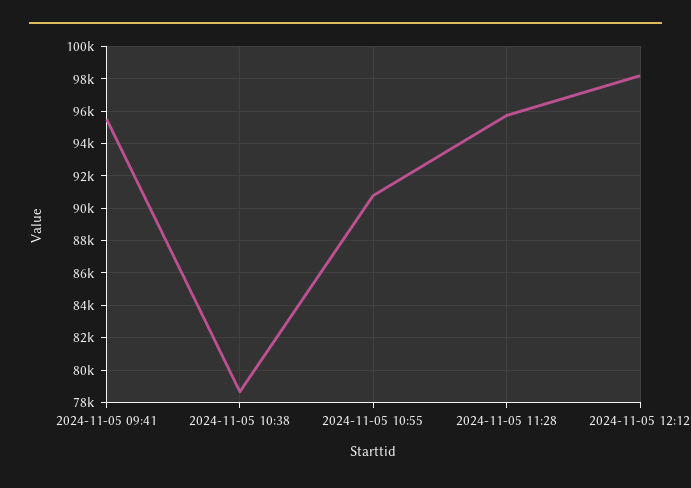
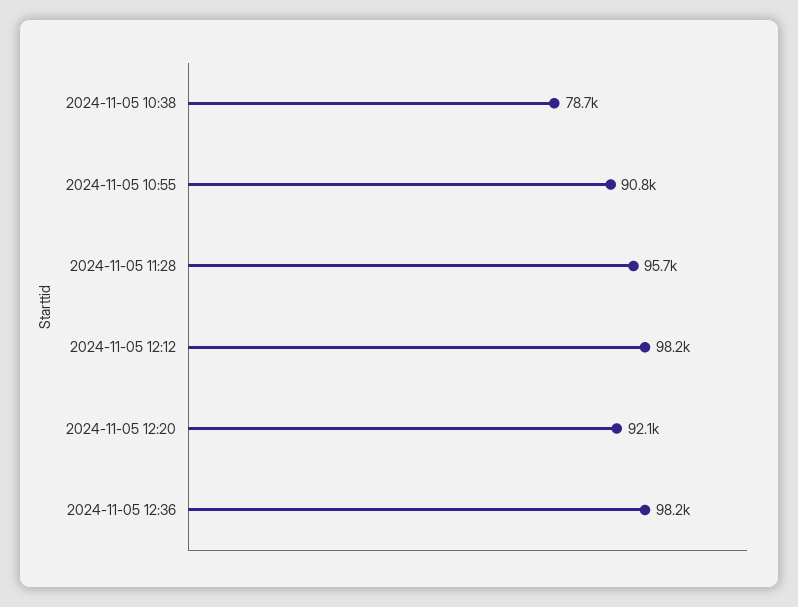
2024-11-05 09:41: 95500 -> none
2024-11-05 12:20: none -> 92100
2024-11-05 12:36: none -> 98200

